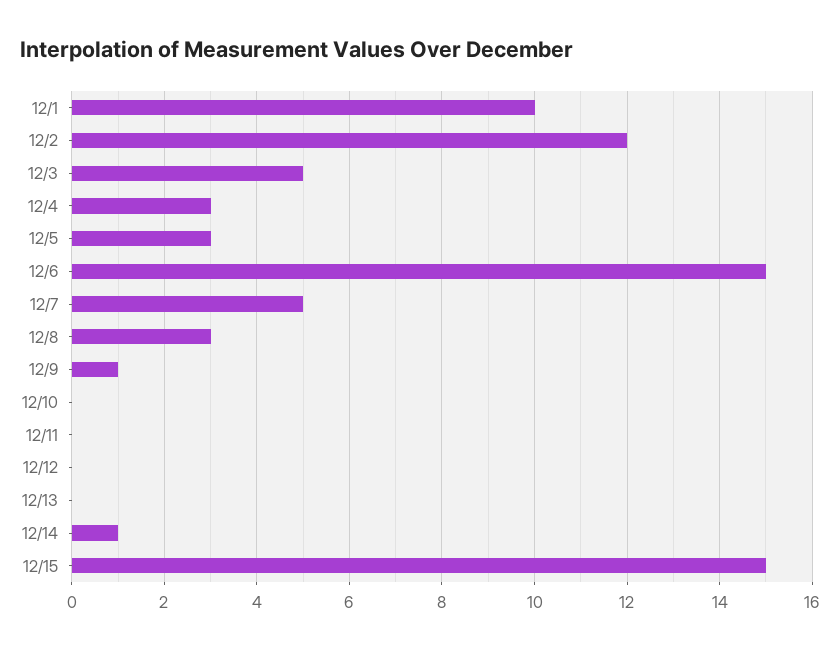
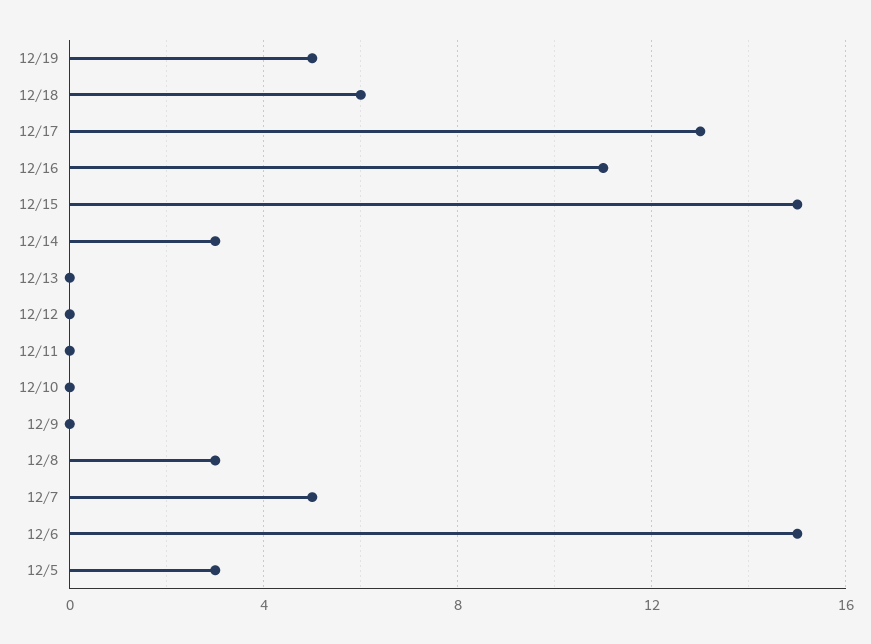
12/1: 10 -> none
12/2: 12 -> none
12/3: 5 -> none
12/4: 3 -> none
12/9: 1 -> 0
12/14: 1 -> 3
12/19: none -> 5
12/18: none -> 6
12/17: none -> 13
12/16: none -> 11

